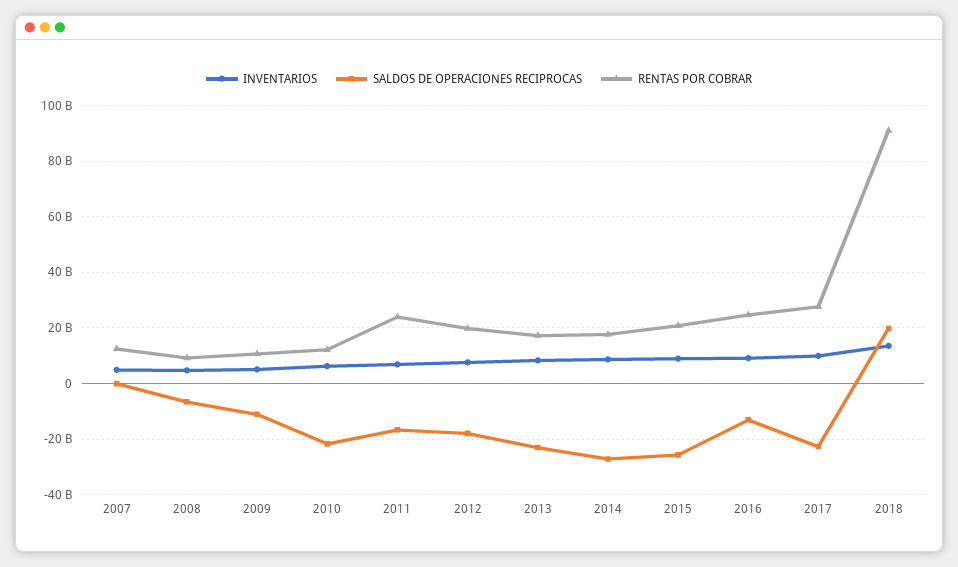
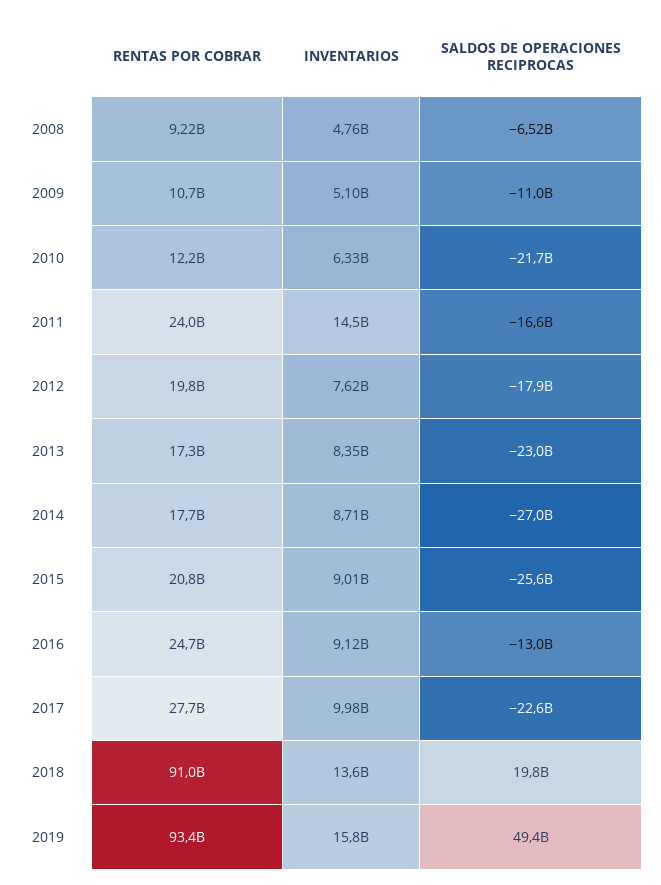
INVENTARIOS, 2007: 5000000000 -> none
SALDOS DE OPERACIONES RECIPROCAS, 2007: 0 -> none
RENTAS POR COBRAR, 2007: 12500000000 -> none
INVENTARIOS, 2011: 7500000000 -> 14500000000
RENTAS POR COBRAR, 2019: none -> 93400000000
INVENTARIOS, 2019: none -> 15800000000
SALDOS DE OPERACIONES RECIPROCAS, 2019: none -> 49400000000

